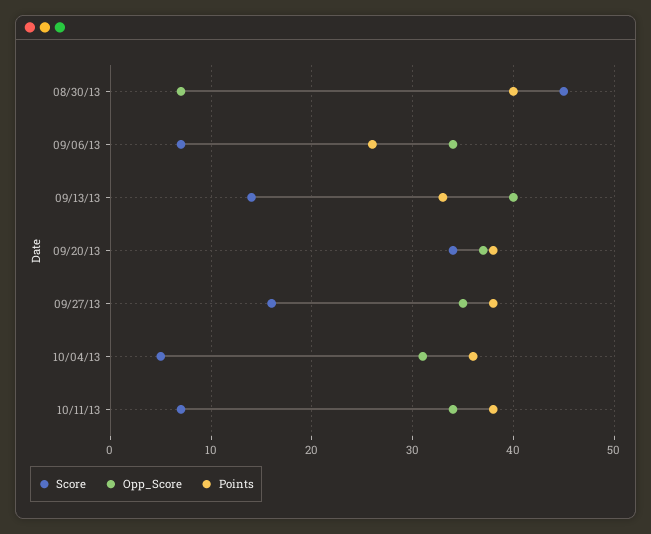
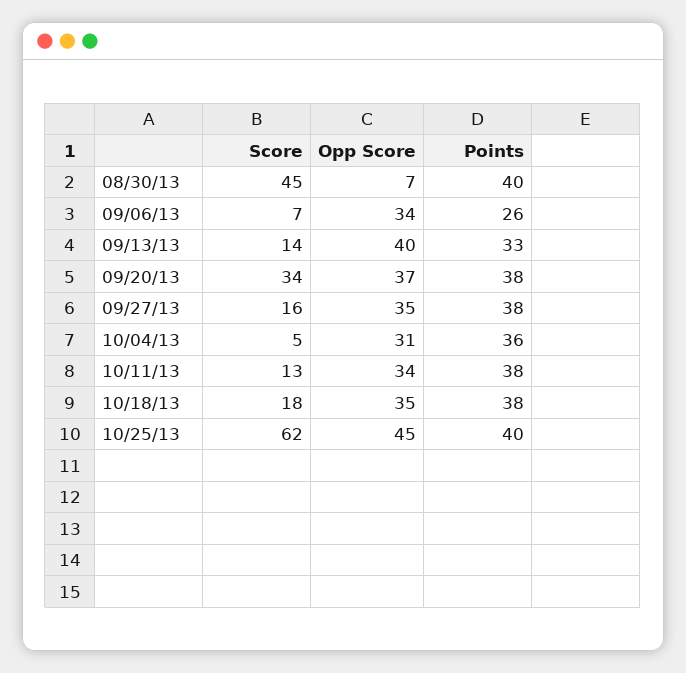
Score, 10/11/13: 7 -> 13
Score, 10/18/13: none -> 18
Opp_Score, 10/18/13: none -> 35
Points, 10/18/13: none -> 38
Score, 10/25/13: none -> 62
Opp_Score, 10/25/13: none -> 45
Points, 10/25/13: none -> 40

